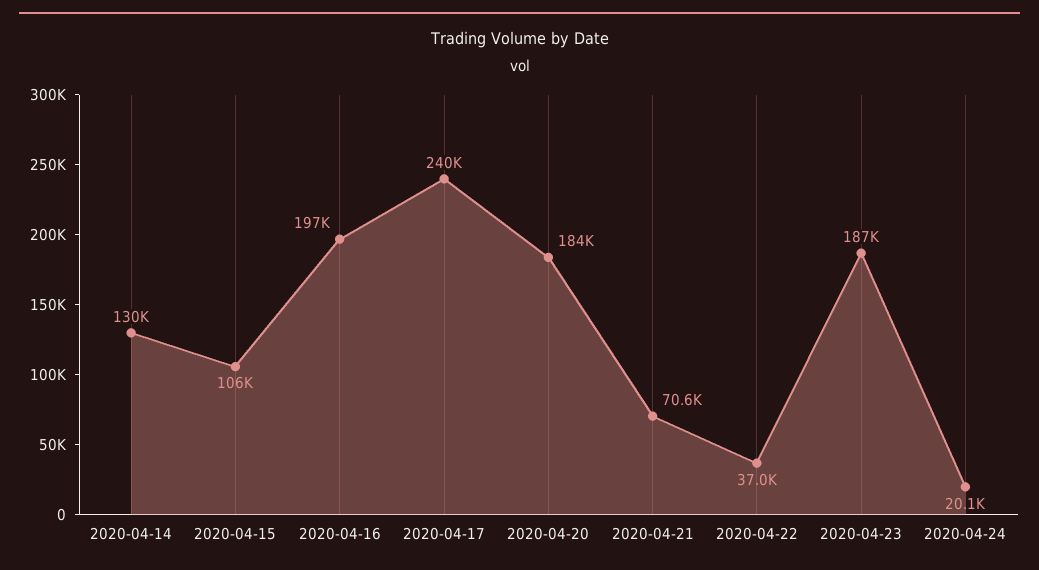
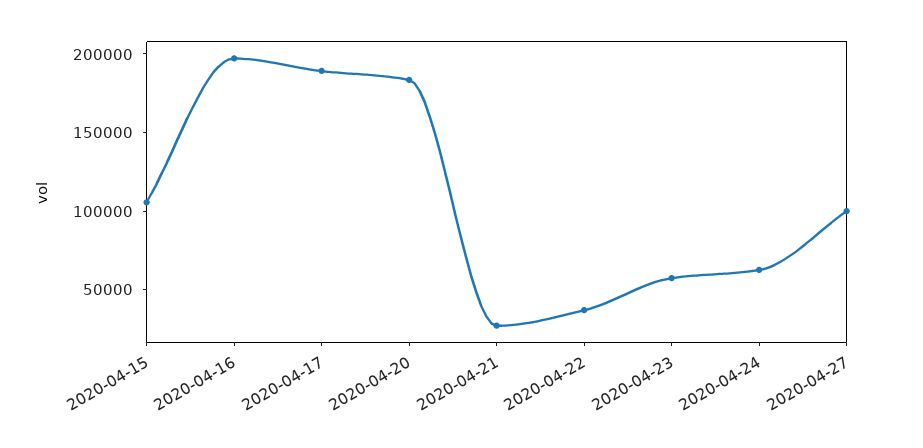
2020-04-14: 130000 -> none
2020-04-17: 240000 -> 190000
2020-04-21: 70600 -> 30000
2020-04-23: 187000 -> 60000
2020-04-24: 20100 -> 60000
2020-04-27: none -> 100000

